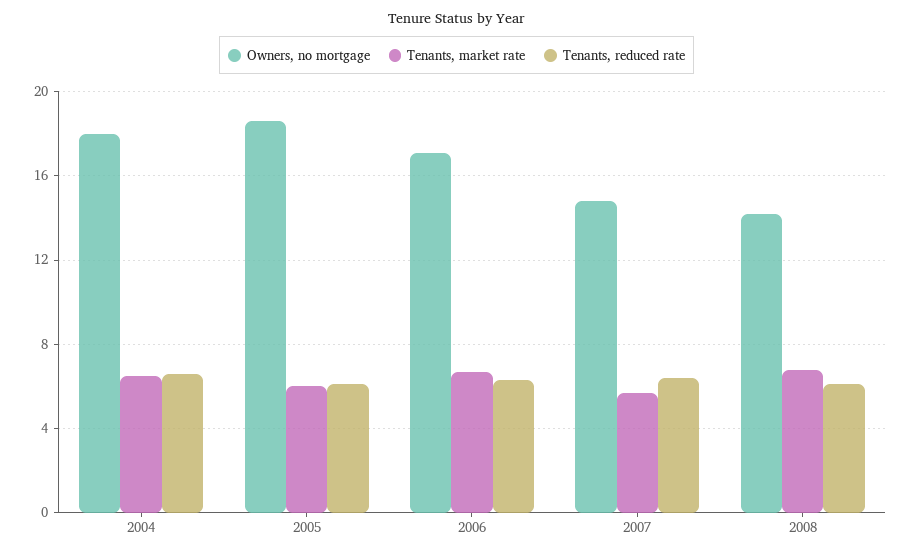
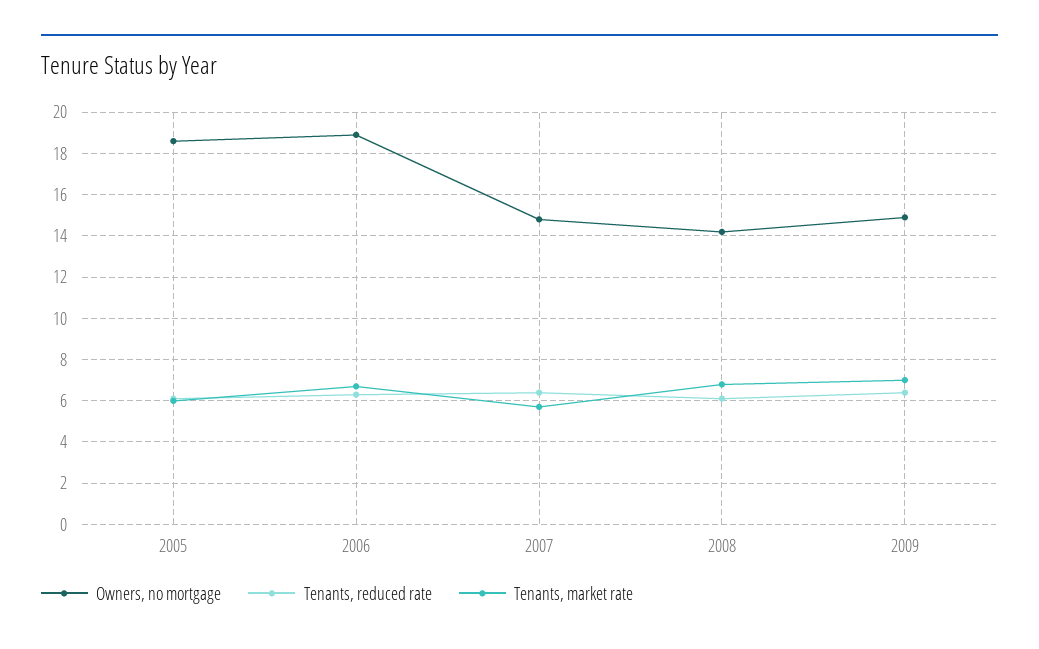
Owners, no mortgage, 2004: 18 -> none
Tenants, market rate, 2004: 6.5 -> none
Tenants, reduced rate, 2004: 6.5 -> none
Owners, no mortgage, 2006: 17 -> 19
Owners, no mortgage, 2009: none -> 15
Tenants, reduced rate, 2009: none -> 6.5
Tenants, market rate, 2009: none -> 7

